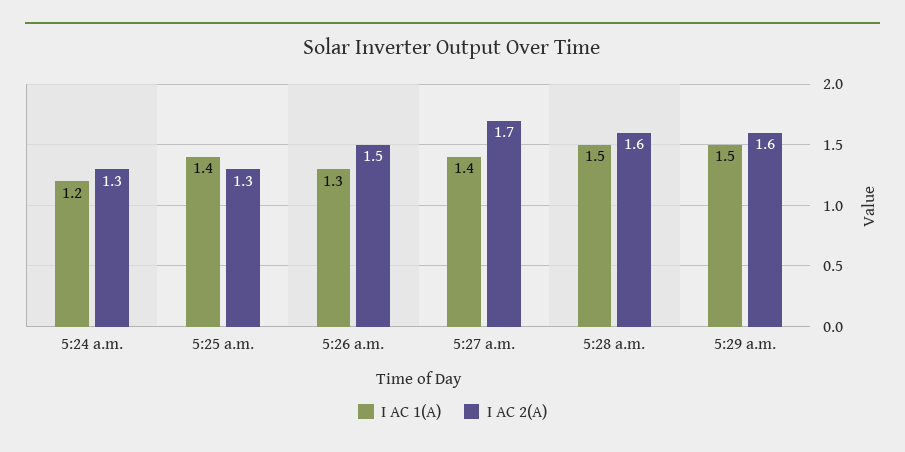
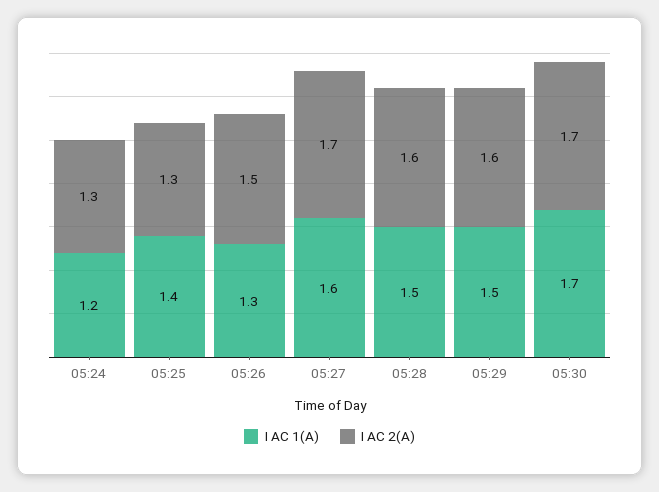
I AC 1(A), 5:27 a.m.: 1.4 -> 1.6
I AC 1(A), 05:30: none -> 1.7
I AC 2(A), 05:30: none -> 1.7

